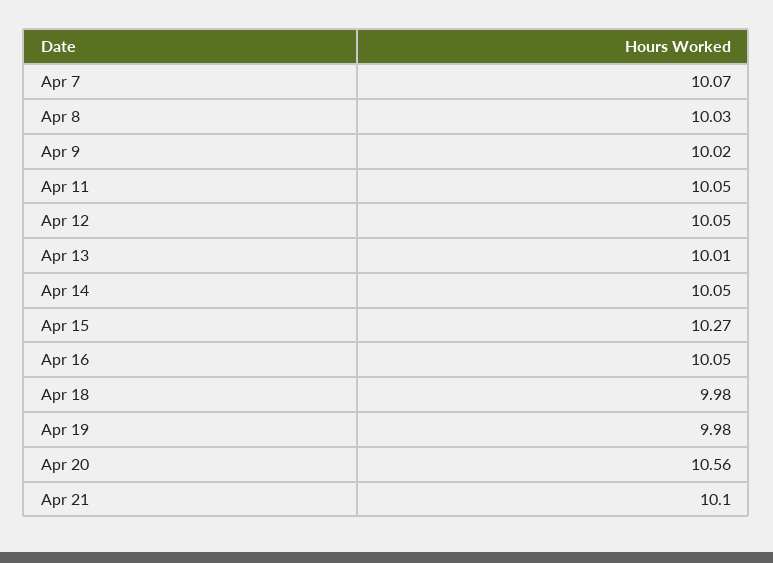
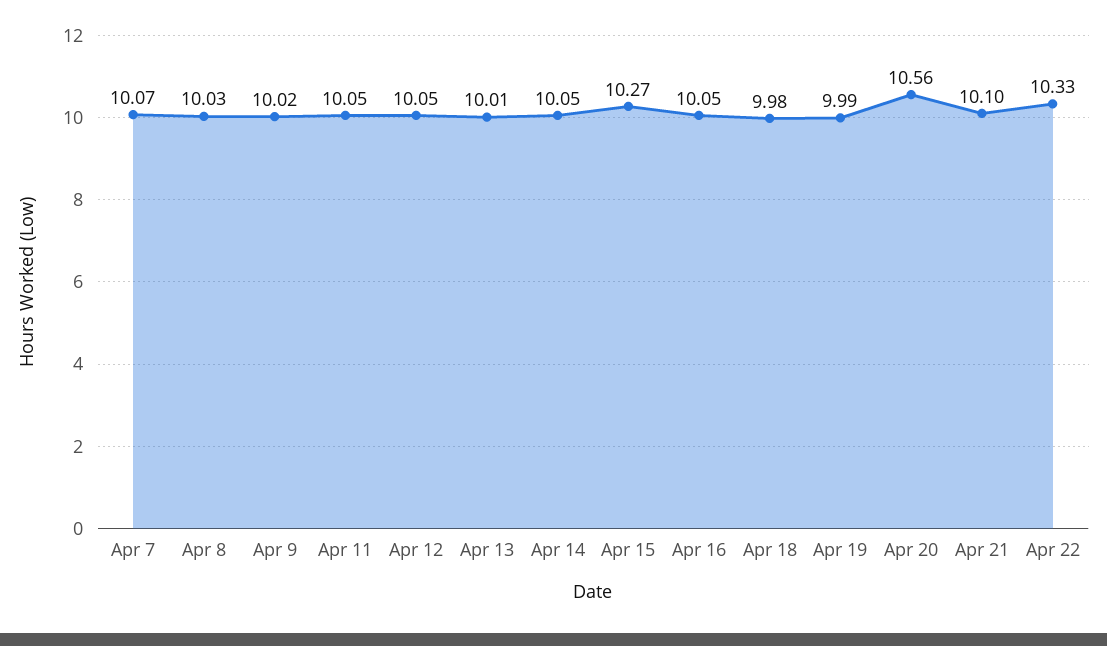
Apr 19: 9.98 -> 9.99
Apr 22: none -> 10.33

